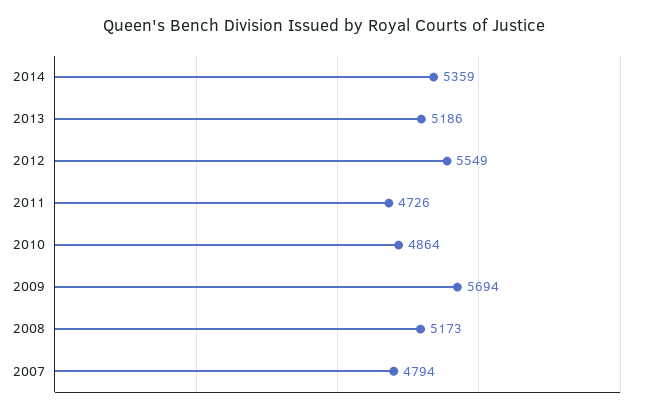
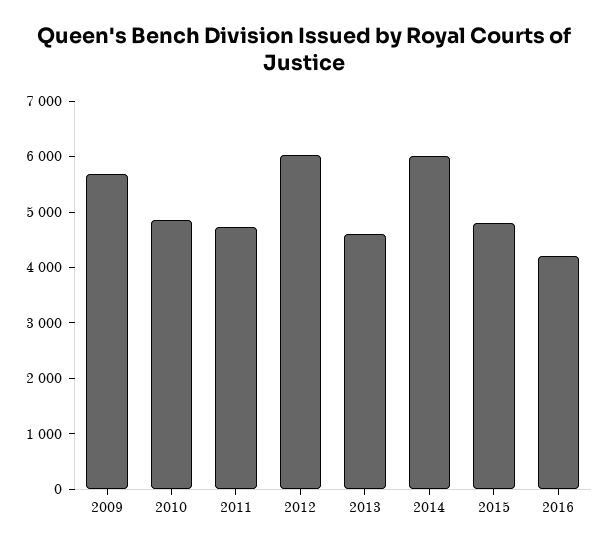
2014: 5359 -> 6000
2013: 5186 -> 4600
2012: 5549 -> 6000
2008: 5173 -> none
2007: 4794 -> none
2015: none -> 4800
2016: none -> 4200

